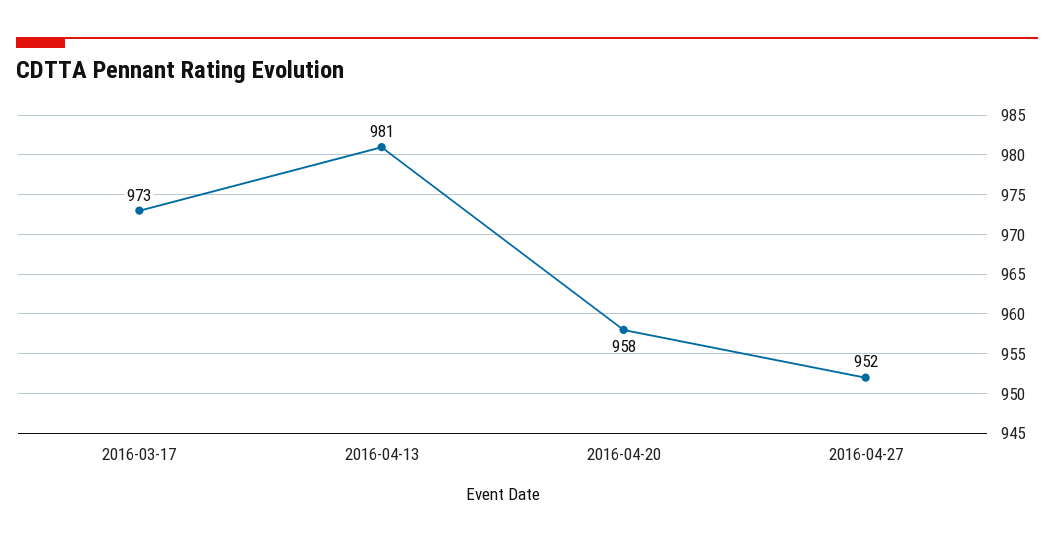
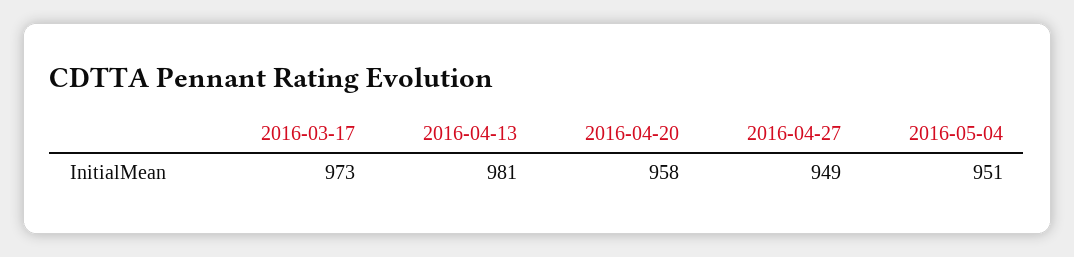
2016-04-27: 952 -> 949
2016-05-04: none -> 951

